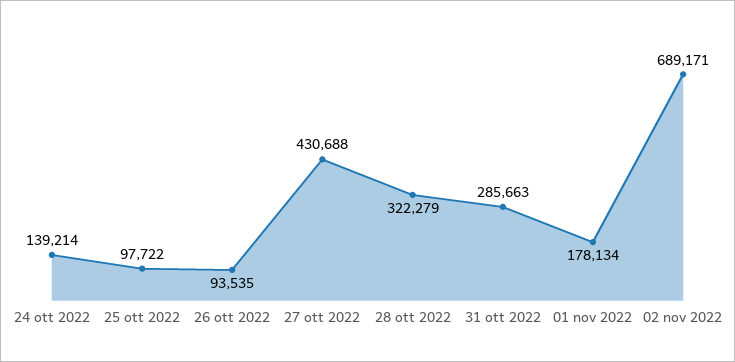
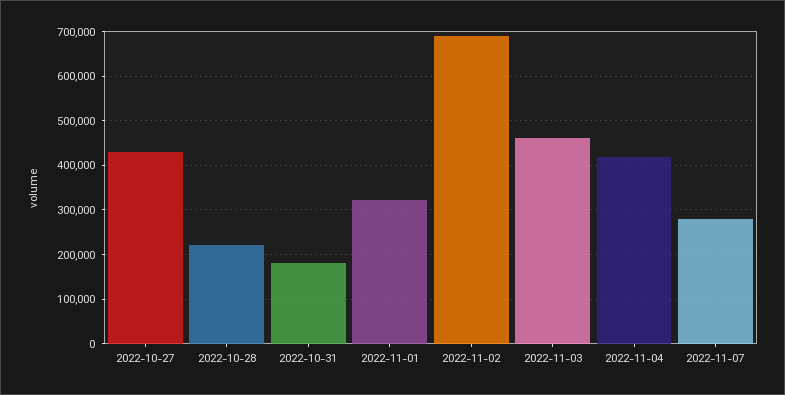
24 ott 2022: 139214 -> none
25 ott 2022: 97722 -> none
26 ott 2022: 93535 -> none
28 ott 2022: 322279 -> 220000
31 ott 2022: 285663 -> 180000
01 nov 2022: 178134 -> 320000
2022-11-03: none -> 460000
2022-11-04: none -> 420000
2022-11-07: none -> 280000

